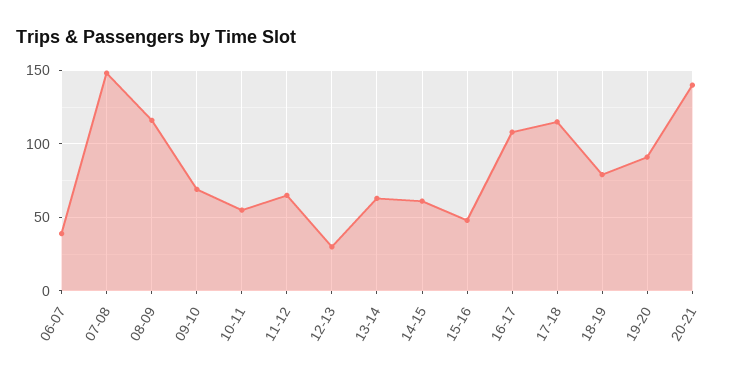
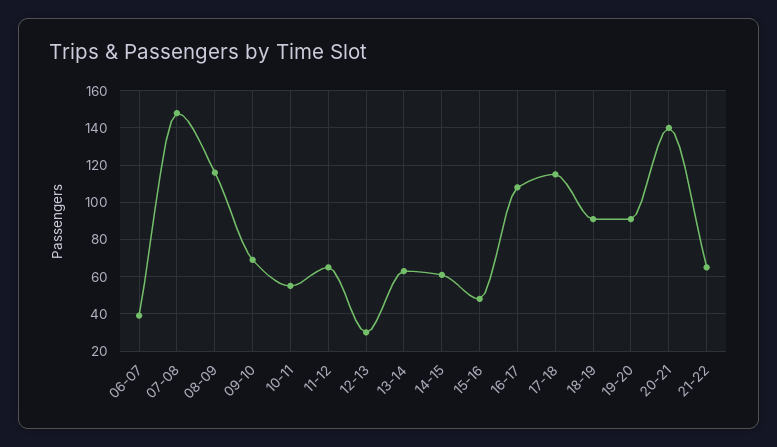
18-19: 80 -> 90
21-22: none -> 65

